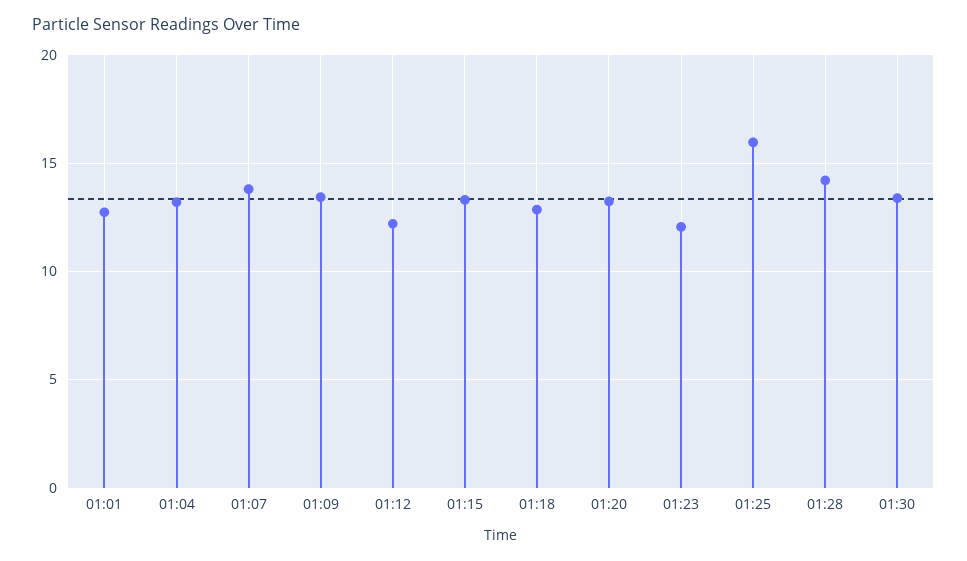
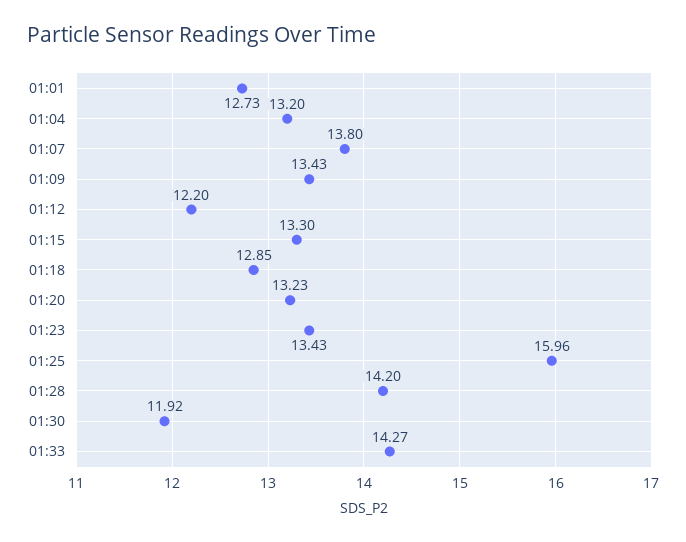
01:23: 12 -> 13.43
01:30: 13.5 -> 11.92
01:33: none -> 14.27

